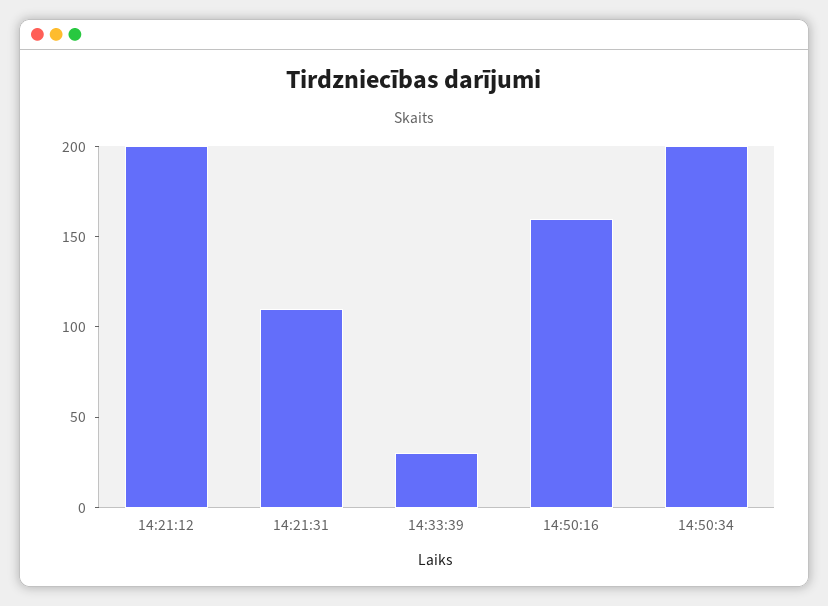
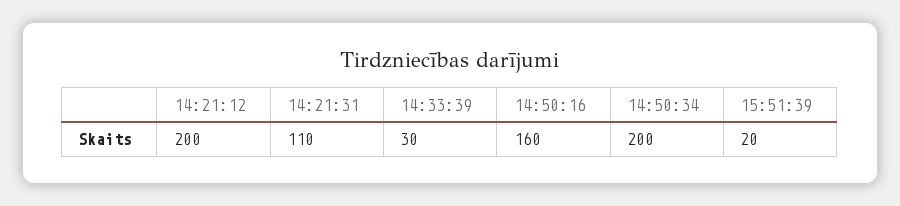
15:51:39: none -> 20

